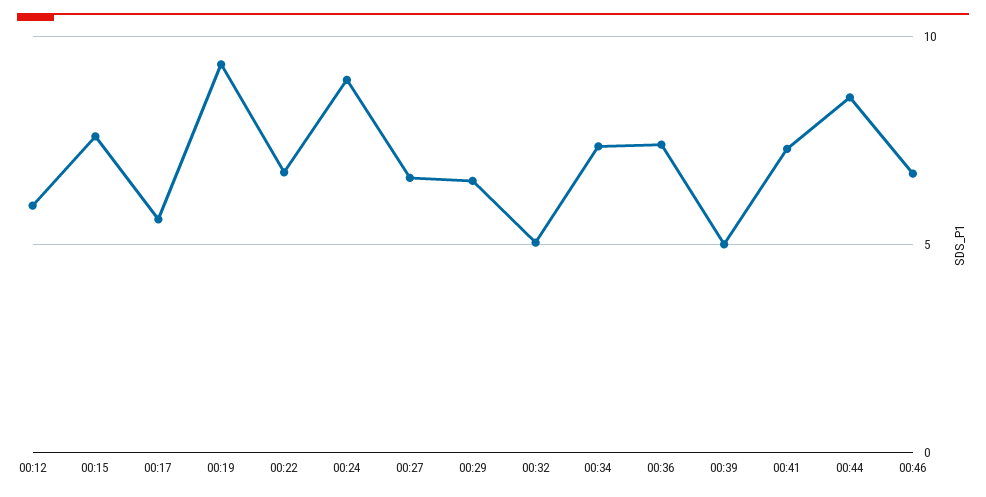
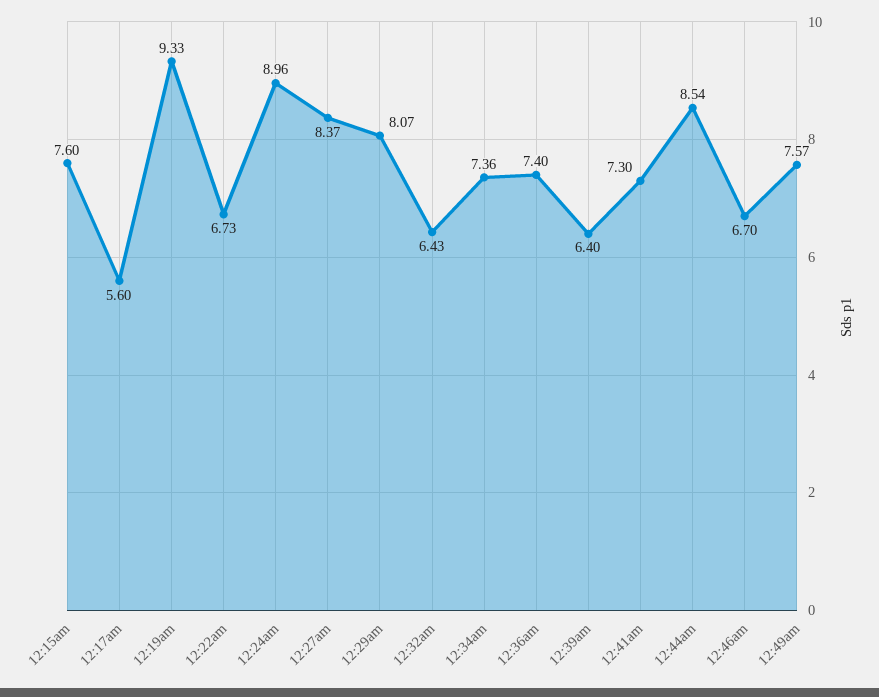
00:12: 6 -> none
00:27: 6.5 -> 8.37
00:29: 6.5 -> 8.07
00:32: 5 -> 6.43
00:39: 5 -> 6.4
12:49am: none -> 7.57

